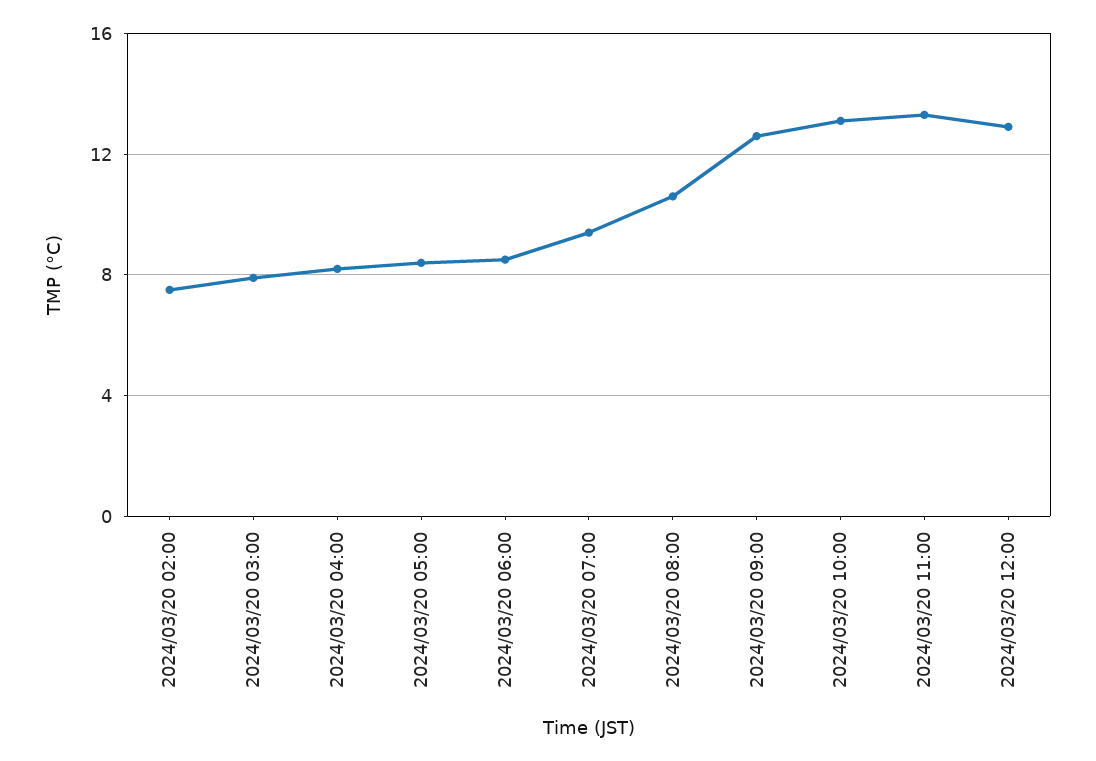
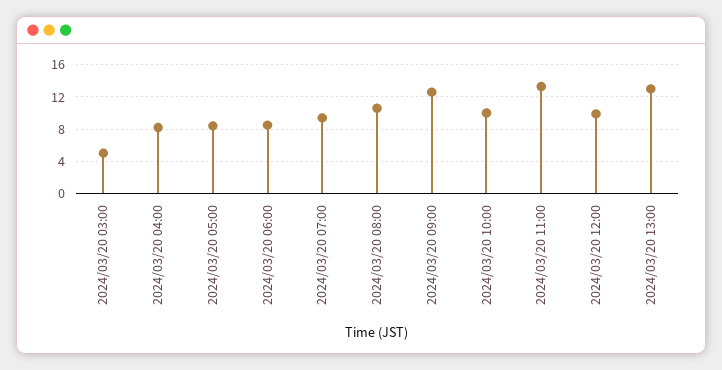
2024/03/20 02:00: 7.5 -> none
2024/03/20 03:00: 8 -> 5
2024/03/20 10:00: 13 -> 10
2024/03/20 12:00: 13 -> 10
2024/03/20 13:00: none -> 13

